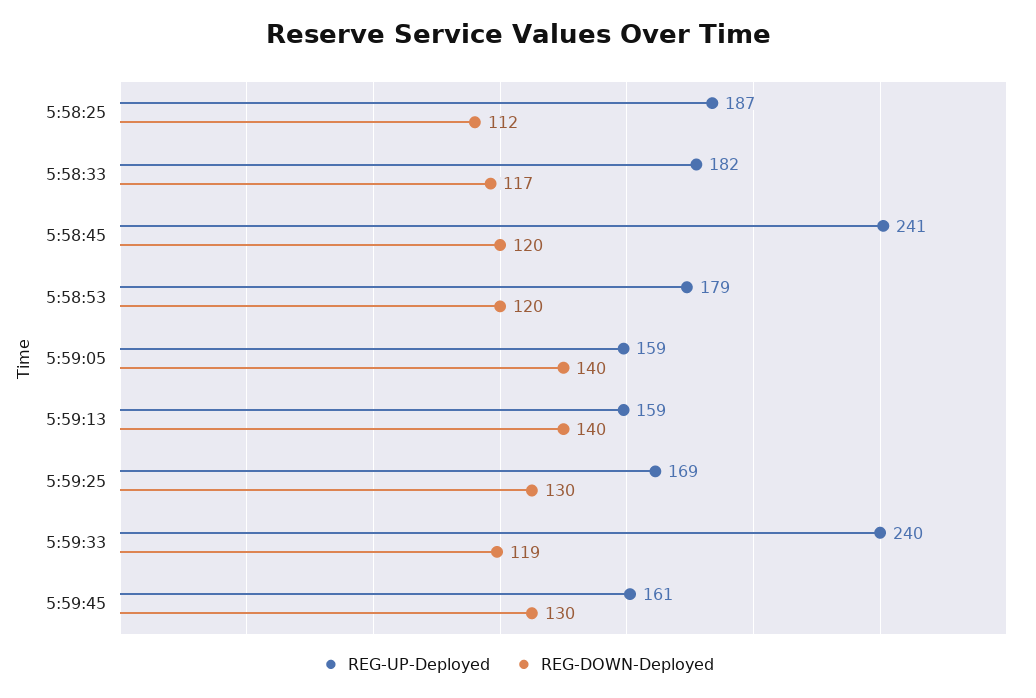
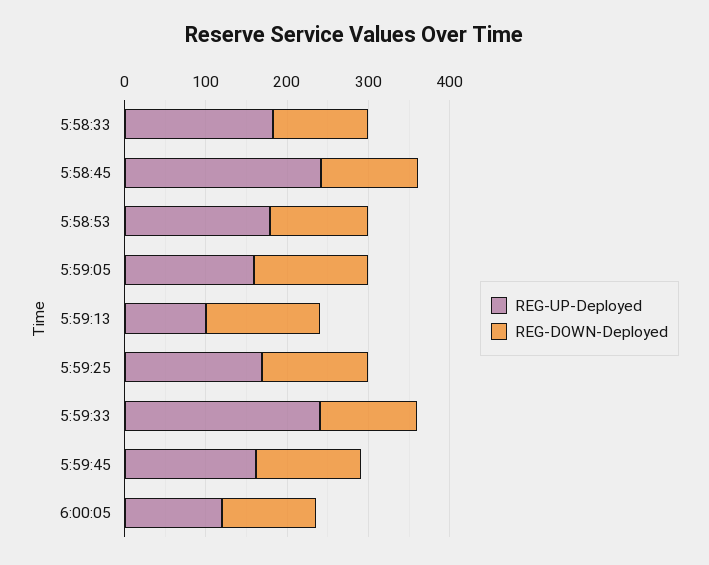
REG-UP-Deployed, 5:58:25: 187 -> none
REG-DOWN-Deployed, 5:58:25: 112 -> none
REG-UP-Deployed, 5:59:13: 159 -> 100
REG-UP-Deployed, 6:00:05: none -> 120
REG-DOWN-Deployed, 6:00:05: none -> 120

